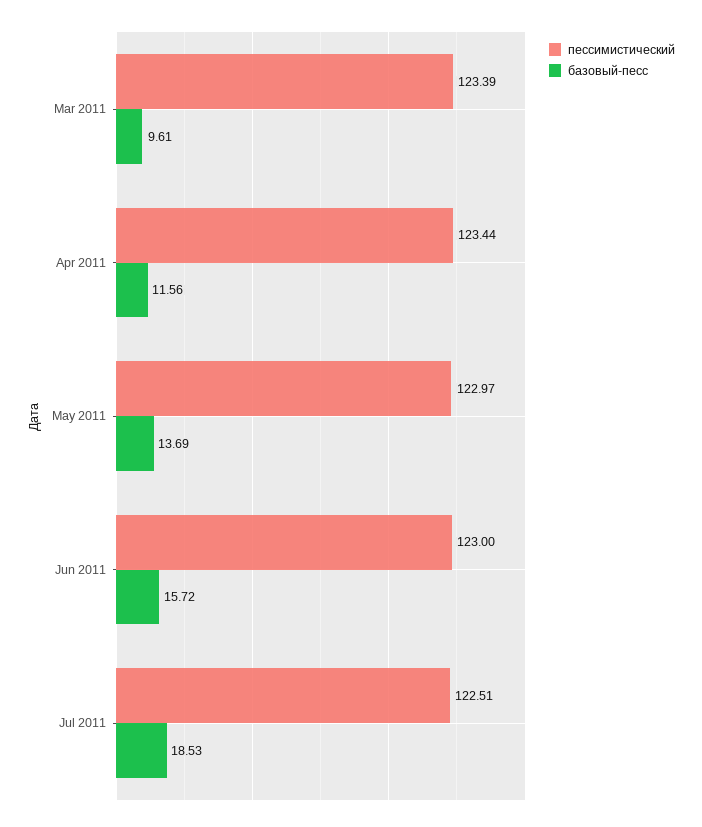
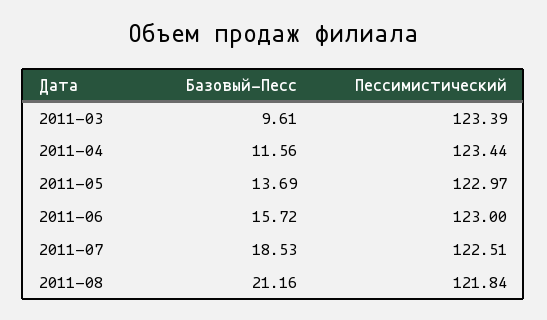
базовый-песс, 2011-08: none -> 21.16
пессимистический, 2011-08: none -> 121.84

